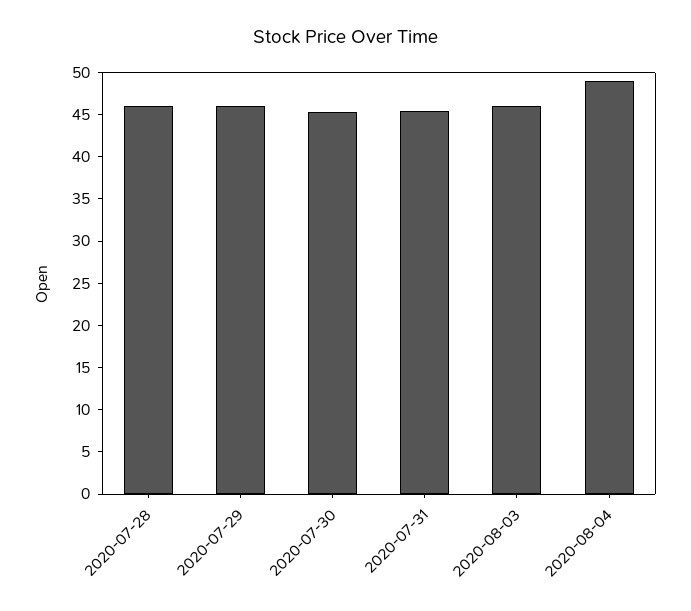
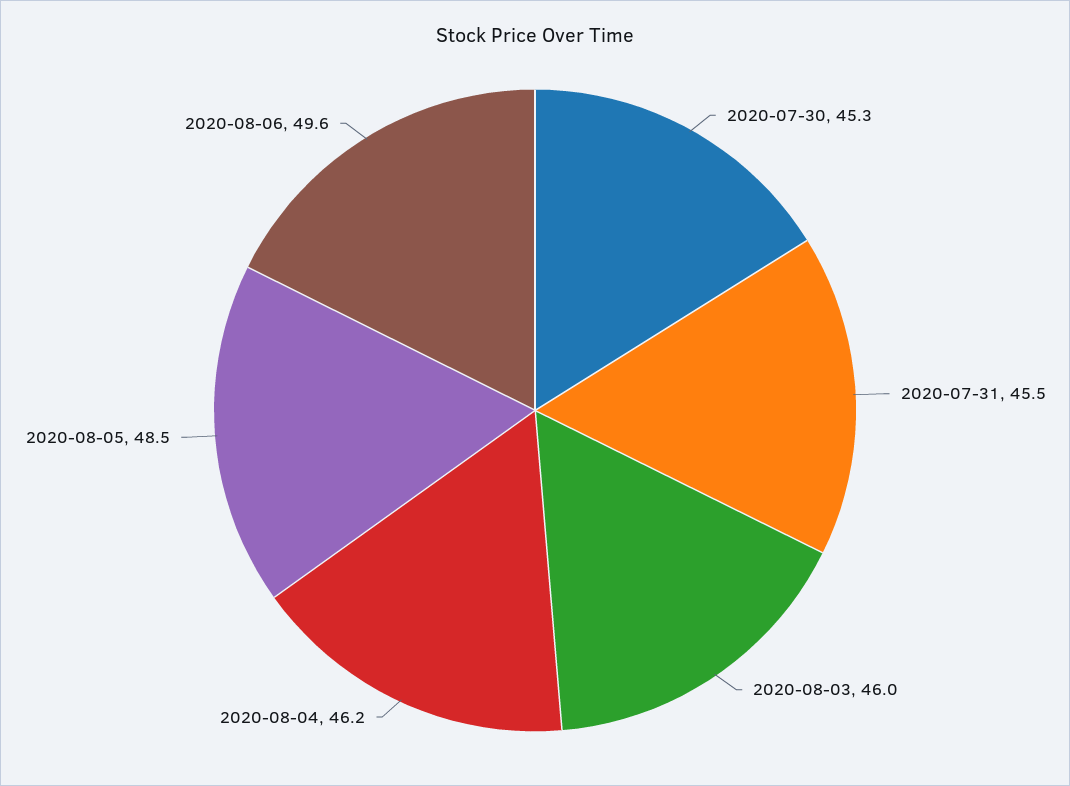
2020-07-28: 46 -> none
2020-07-29: 46 -> none
2020-08-04: 49 -> 46.2
2020-08-05: none -> 48.5
2020-08-06: none -> 49.6

